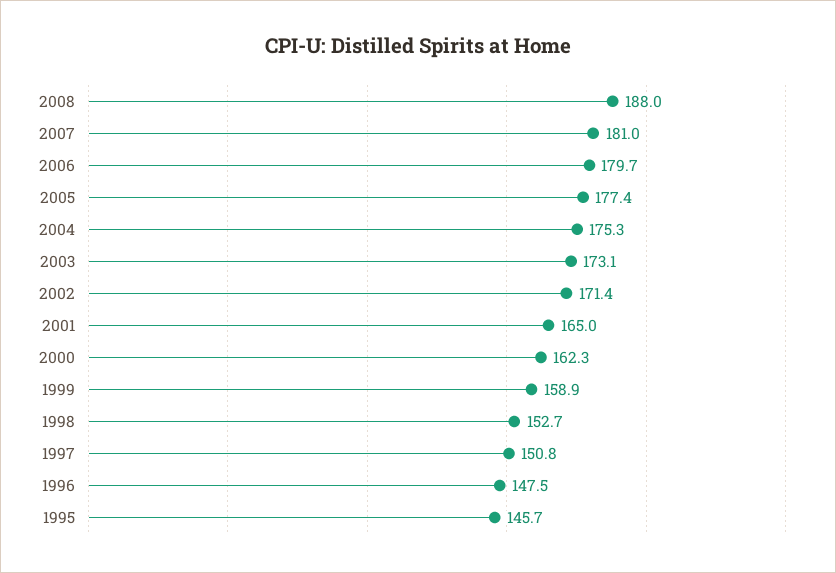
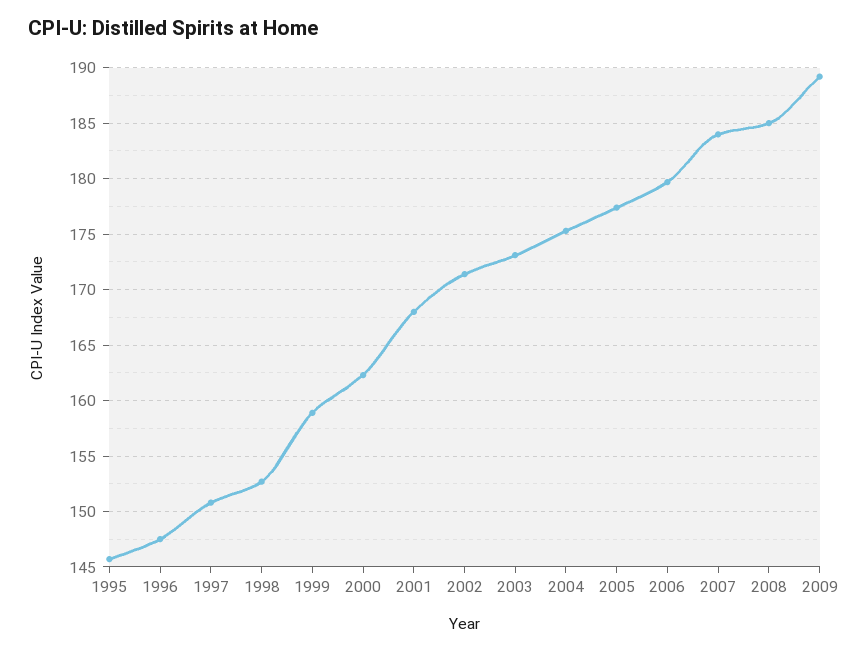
2008: 188 -> 185
2007: 181 -> 184
2001: 165 -> 168
2009: none -> 189

